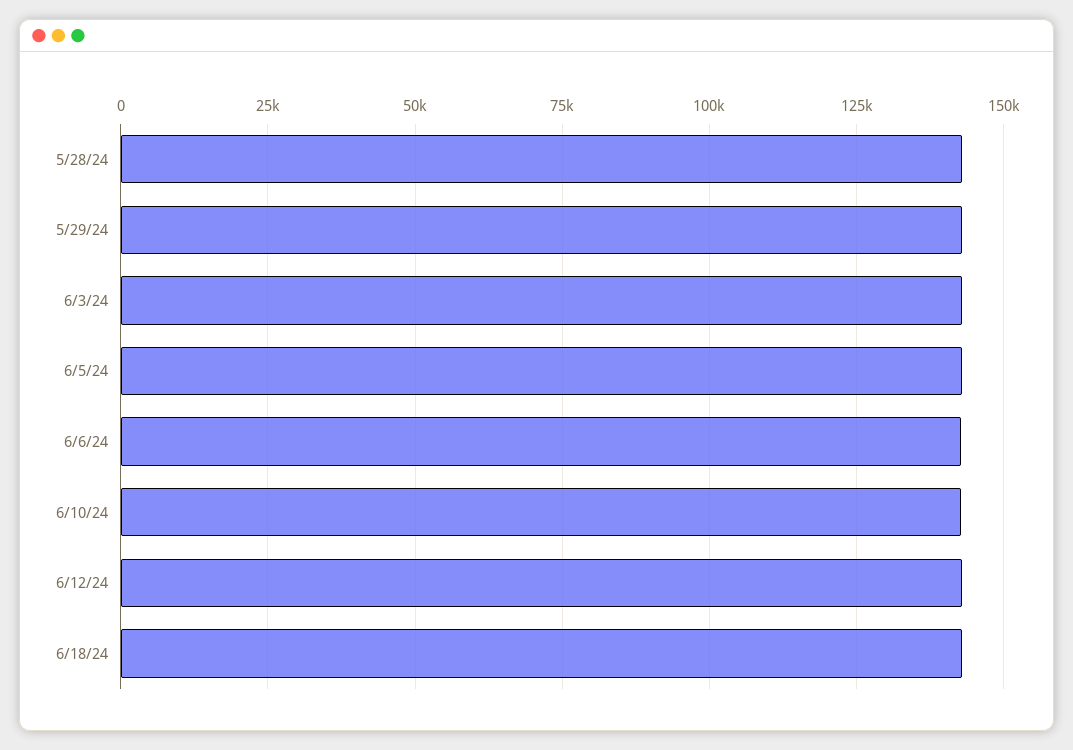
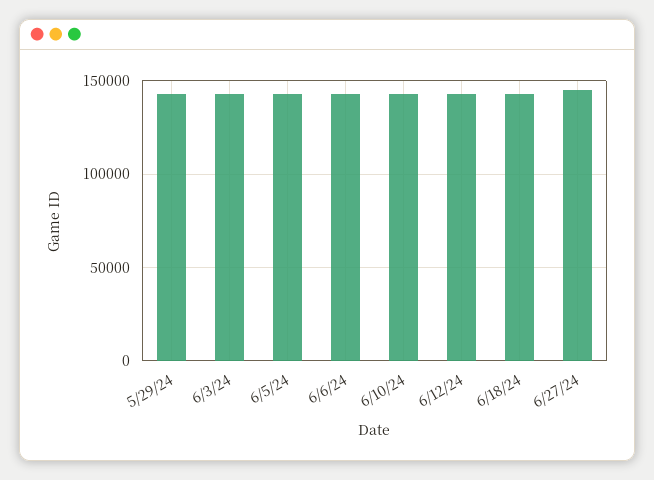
5/28/24: 142500 -> none
6/27/24: none -> 145000

